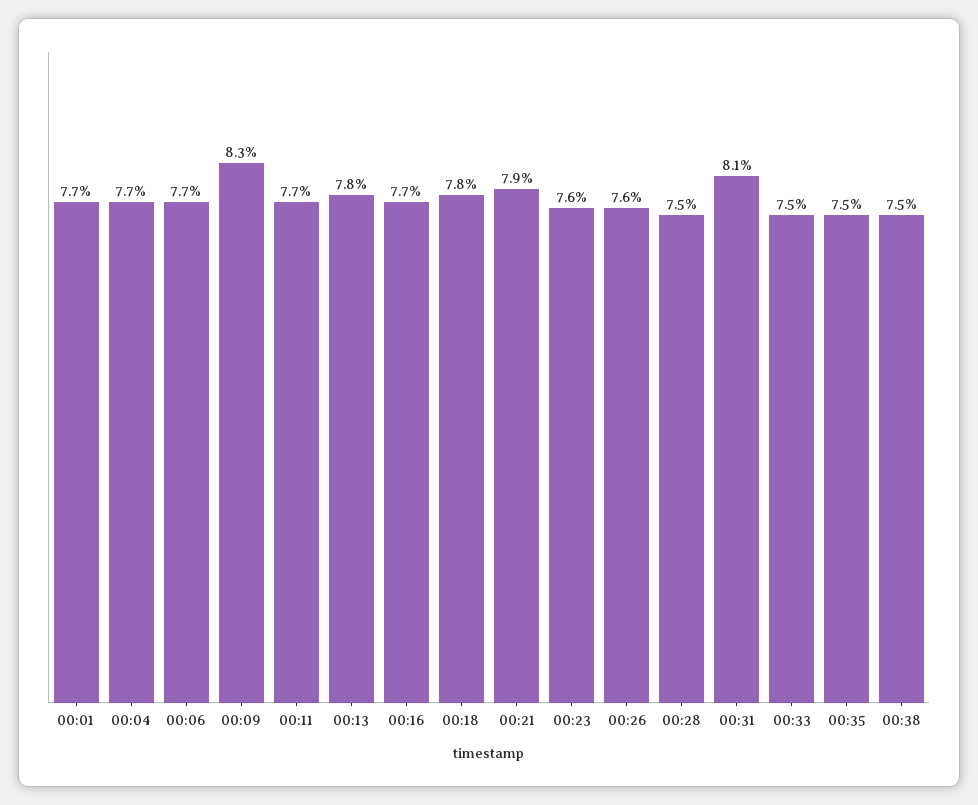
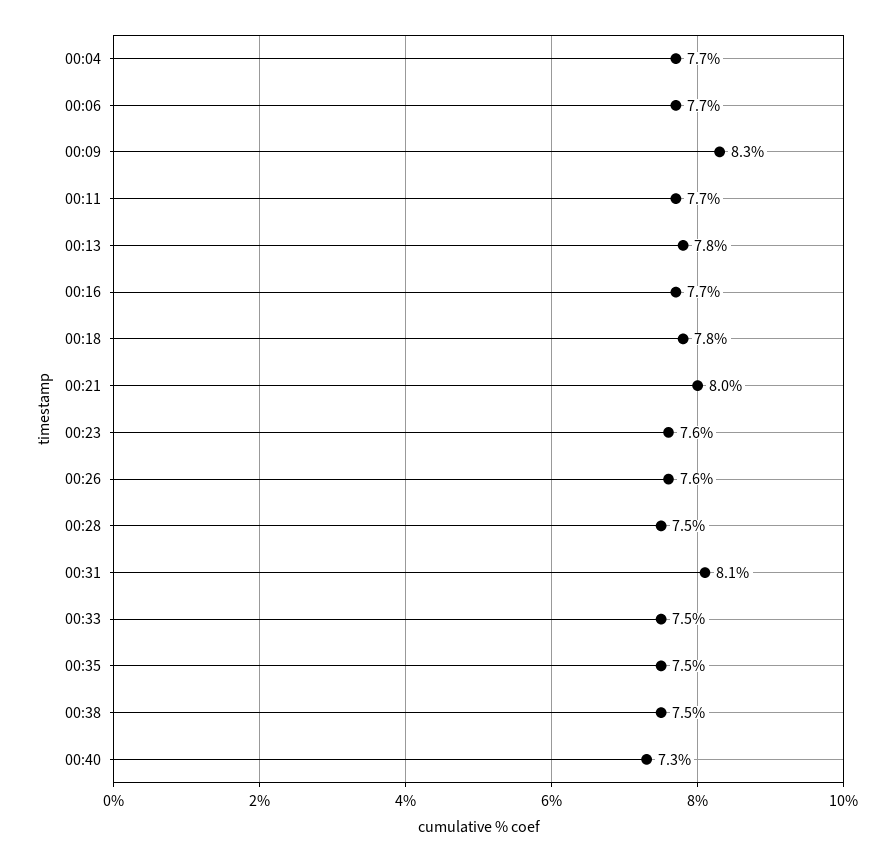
00:01: 7.7 -> none
00:21: 7.9 -> 8
00:40: none -> 7.3

